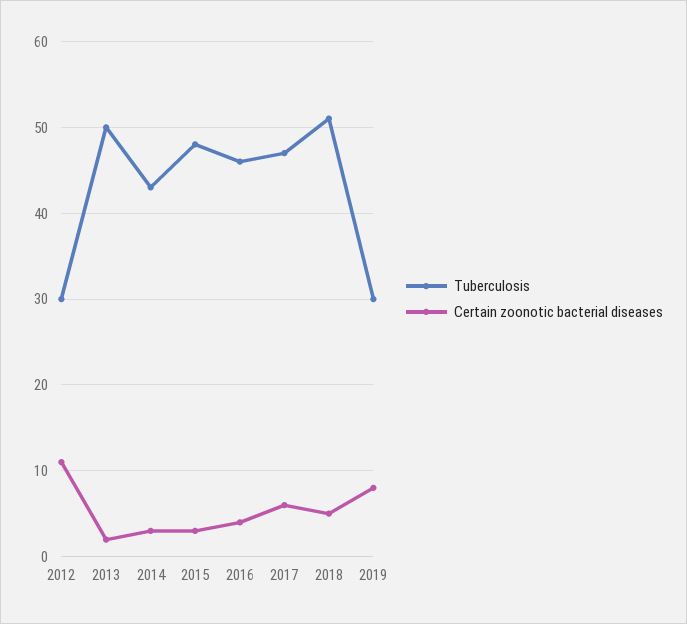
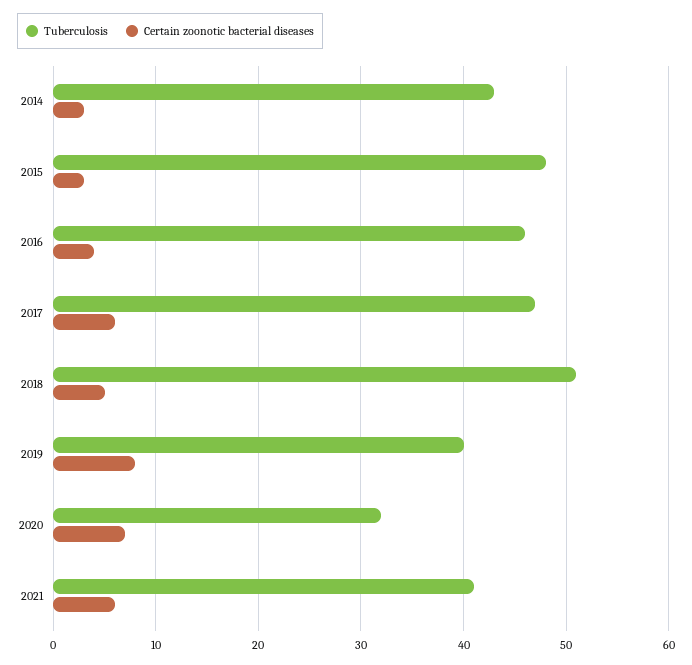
Tuberculosis, 2012: 30 -> none
Certain zoonotic bacterial diseases, 2012: 11 -> none
Tuberculosis, 2013: 50 -> none
Certain zoonotic bacterial diseases, 2013: 2 -> none
Tuberculosis, 2019: 30 -> 40
Tuberculosis, 2020: none -> 32
Certain zoonotic bacterial diseases, 2020: none -> 7
Tuberculosis, 2021: none -> 41
Certain zoonotic bacterial diseases, 2021: none -> 6

